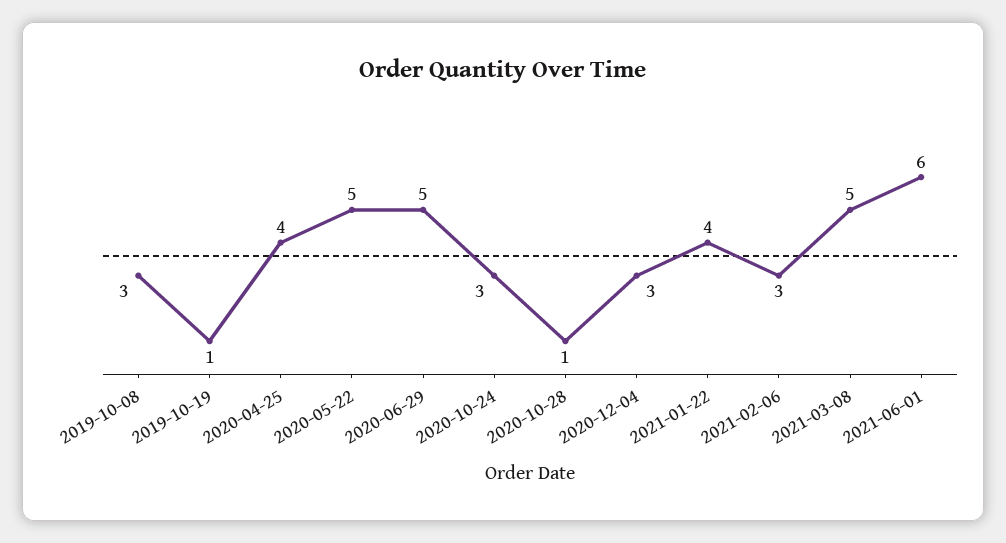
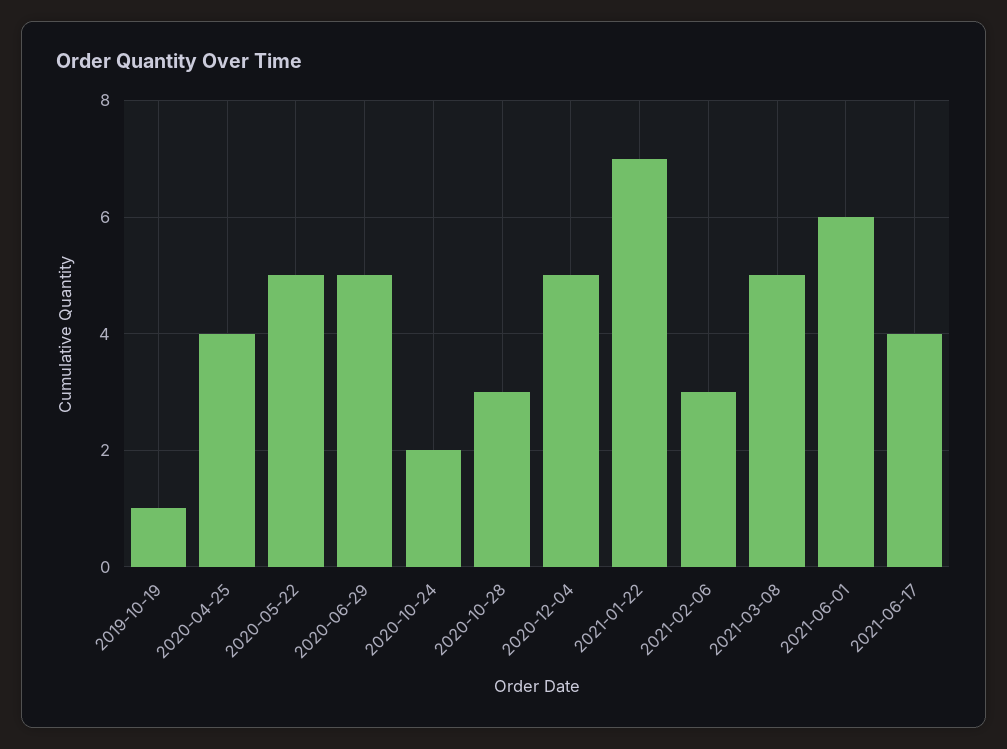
2019-10-08: 3 -> none
2020-10-24: 3 -> 2
2020-10-28: 1 -> 3
2020-12-04: 3 -> 5
2021-01-22: 4 -> 7
2021-06-17: none -> 4

